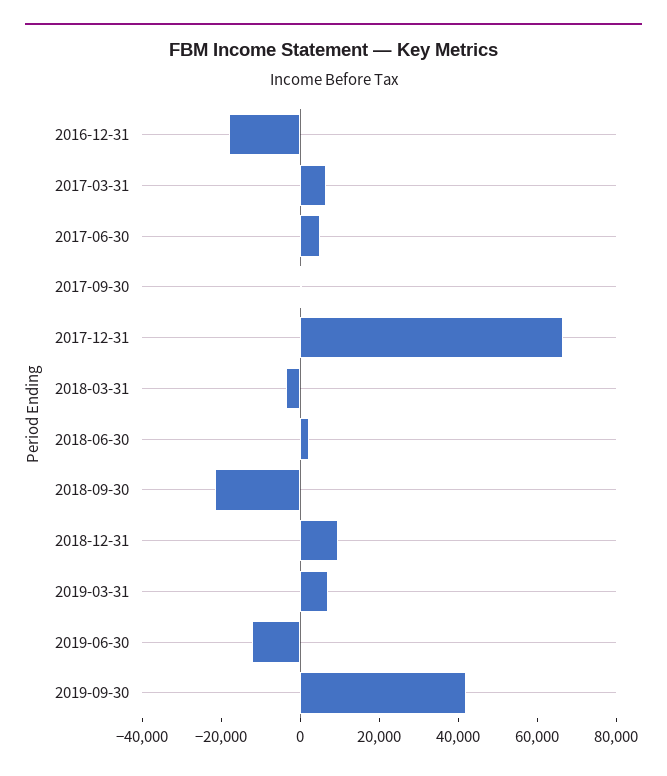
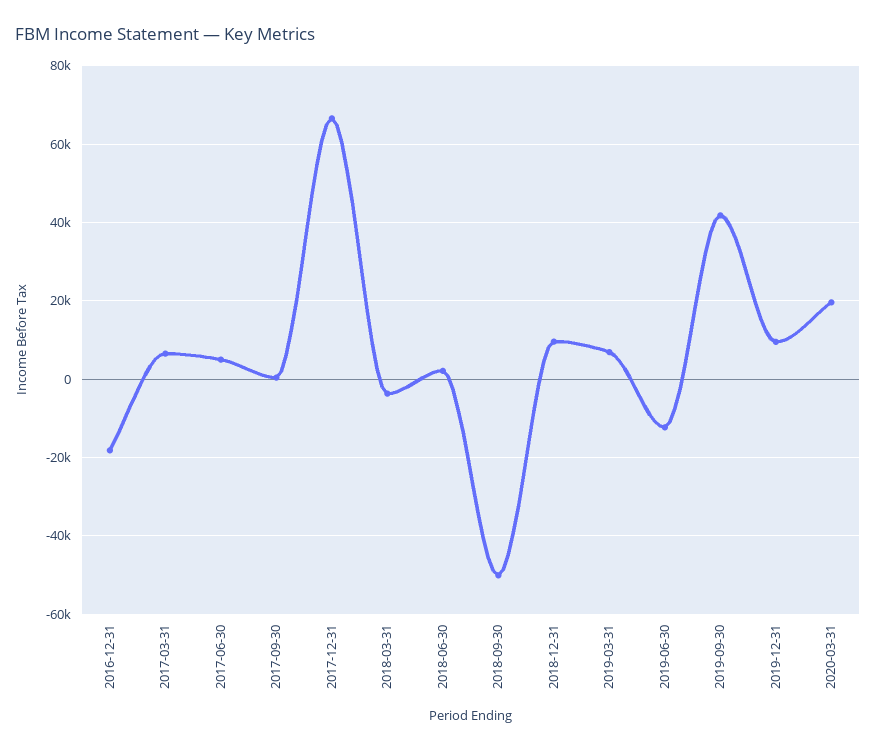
2018-09-30: -20000 -> -50000
2019-12-31: none -> 10000
2020-03-31: none -> 20000

